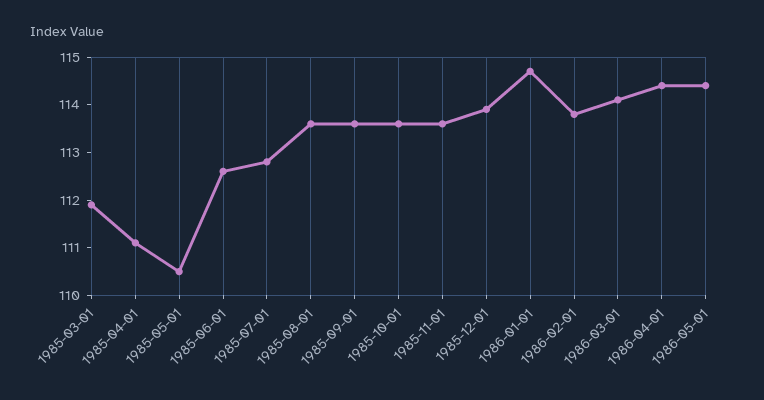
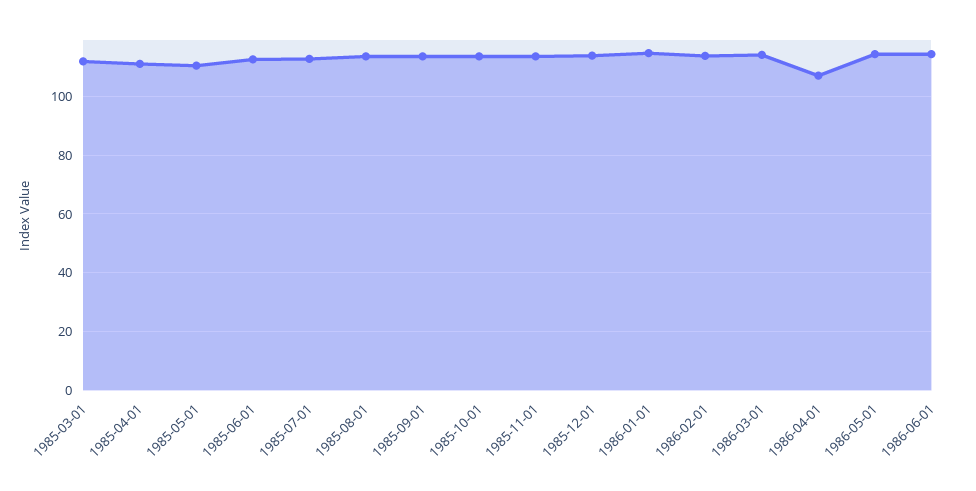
1986-04-01: 114.5 -> 107.5
1986-06-01: none -> 115

